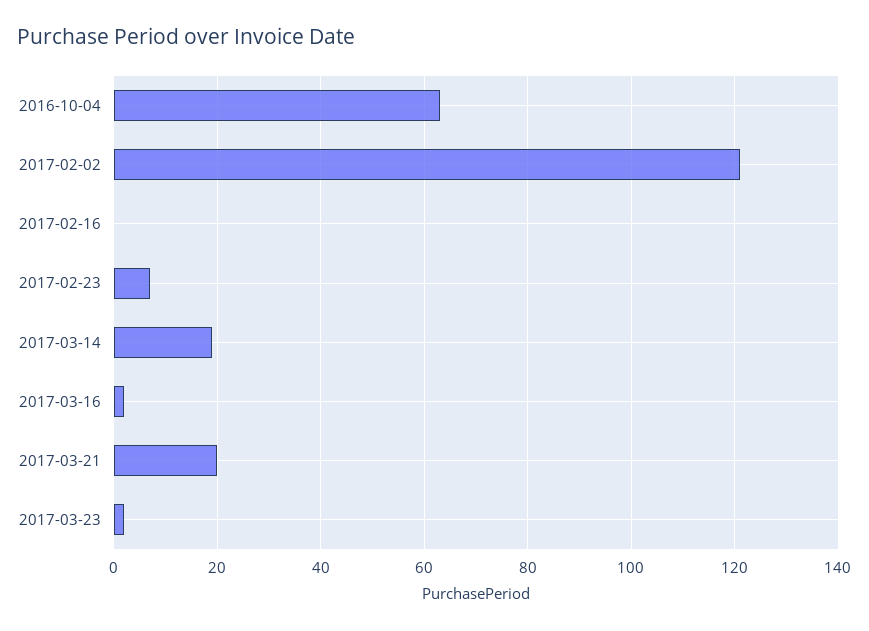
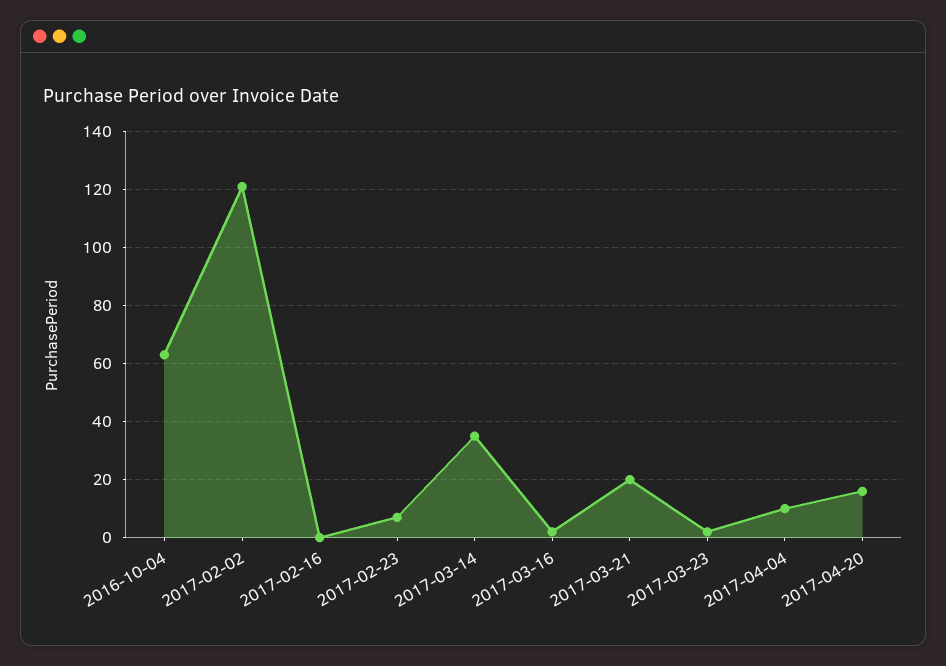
2017-03-14: 20 -> 35
2017-04-04: none -> 10
2017-04-20: none -> 15

